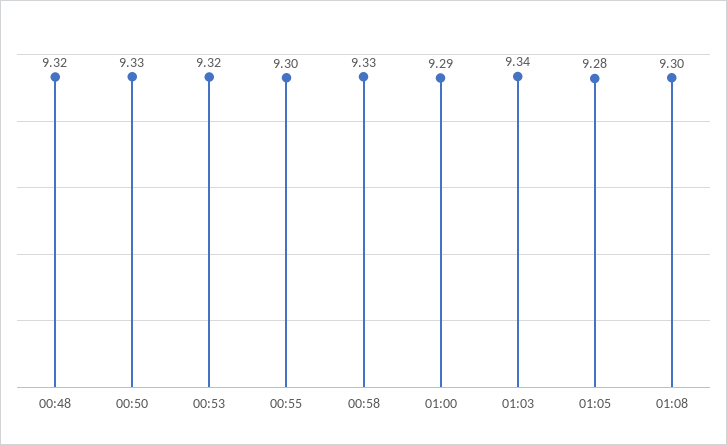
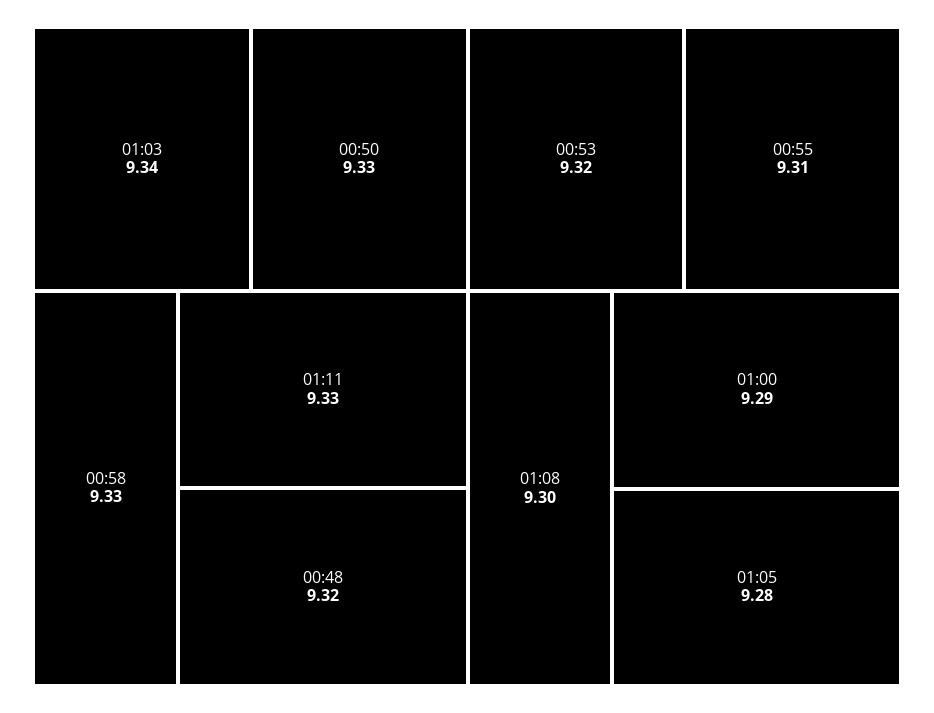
00:55: 9.3 -> 9.31
01:11: none -> 9.33

